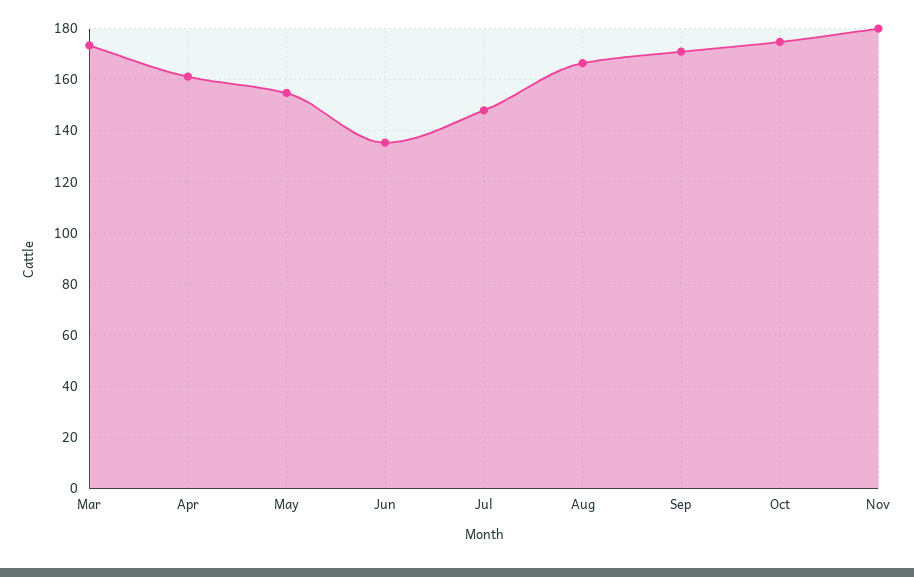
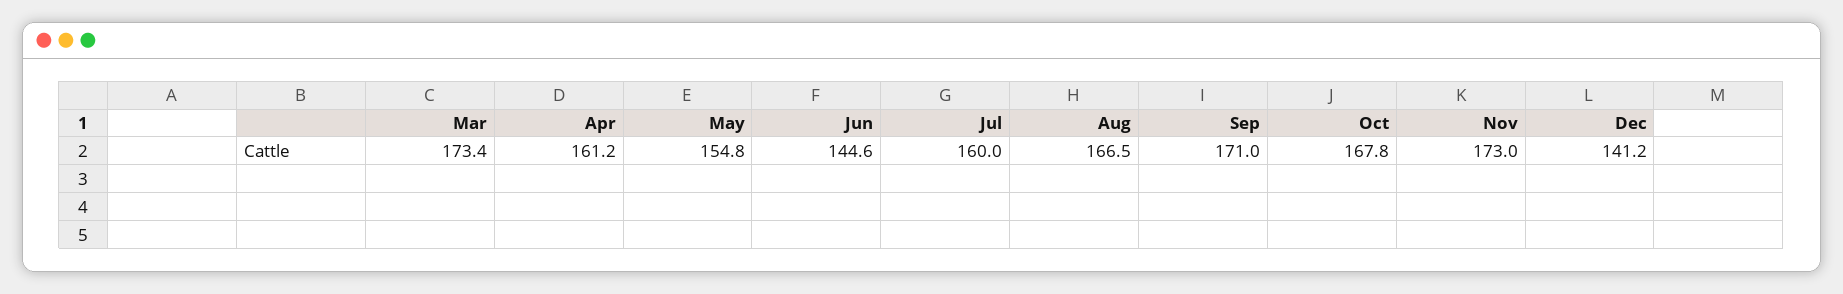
Jun: 135 -> 144.6
Jul: 147.5 -> 160
Oct: 175 -> 167.8
Nov: 180 -> 173
Dec: none -> 141.2

